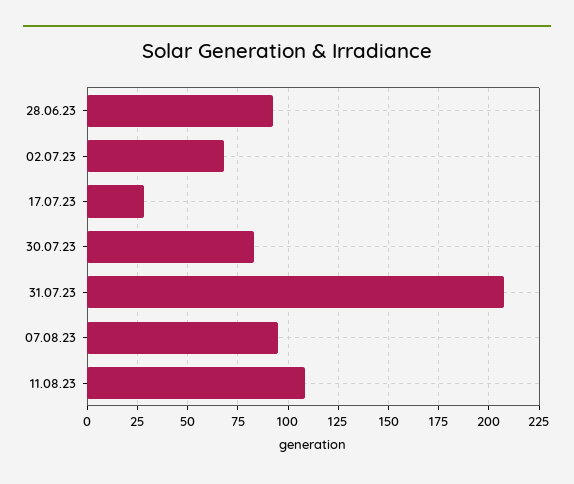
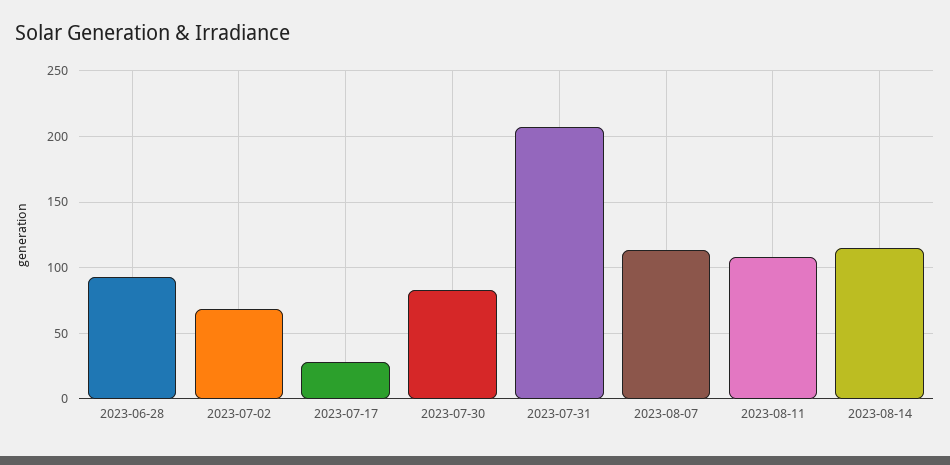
07.08.23: 95 -> 115
2023-08-14: none -> 115

